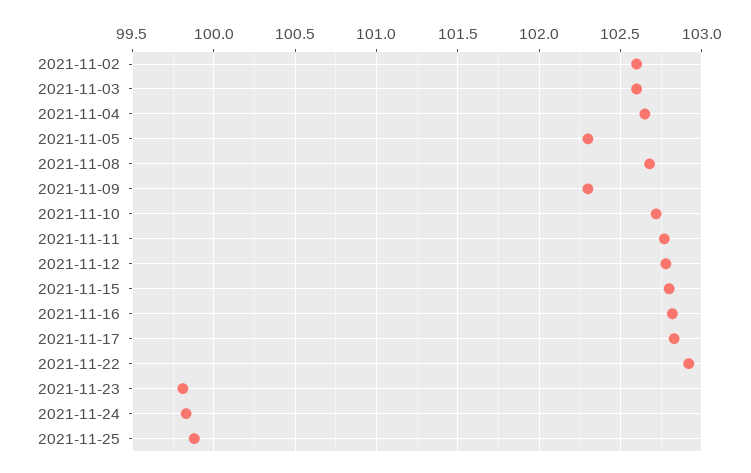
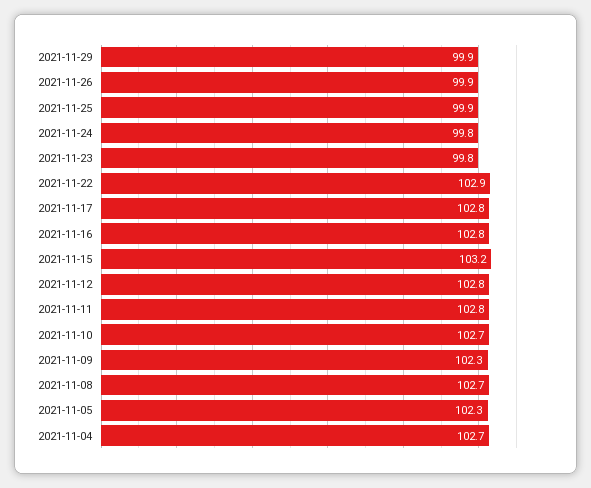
2021-11-02: 102.6 -> none
2021-11-03: 102.6 -> none
2021-11-15: 102.8 -> 103.2
2021-11-29: none -> 99.9
2021-11-26: none -> 99.9

